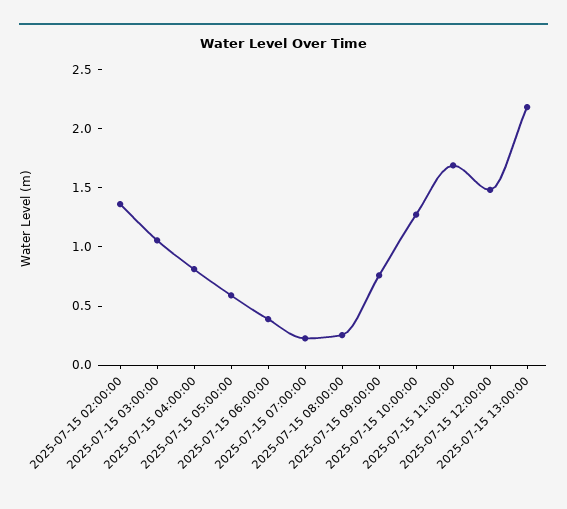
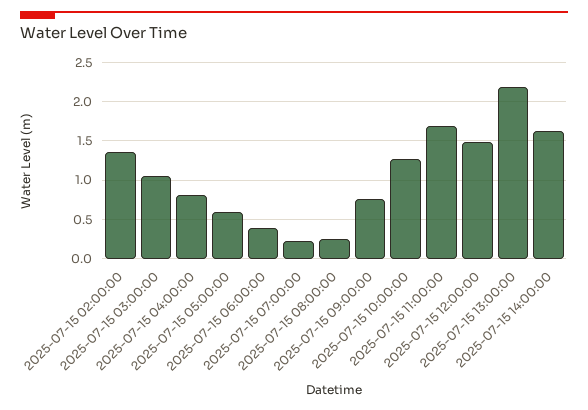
2025-07-15 14:00:00: none -> 1.6

